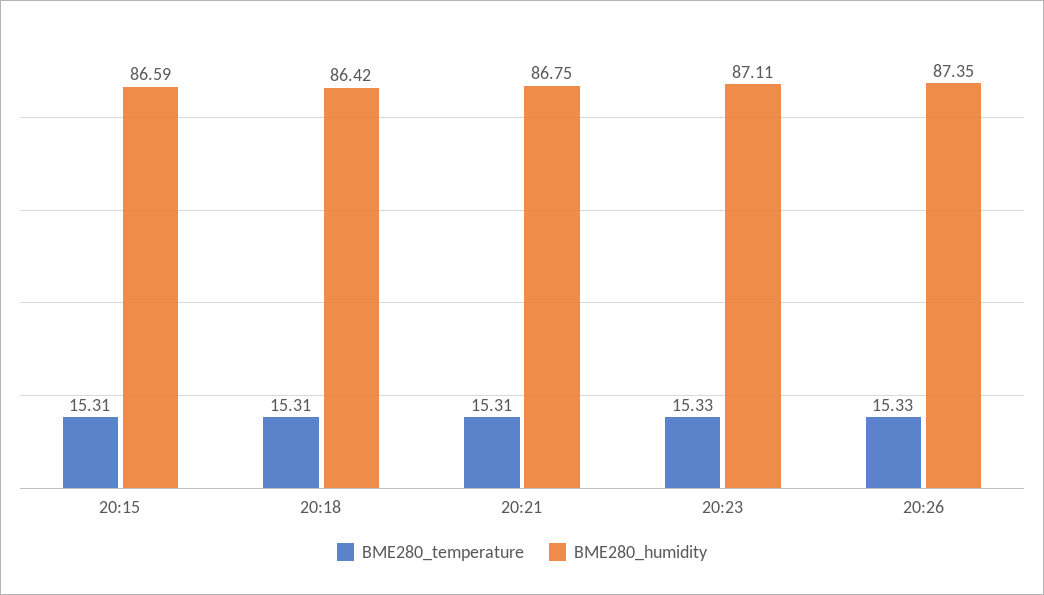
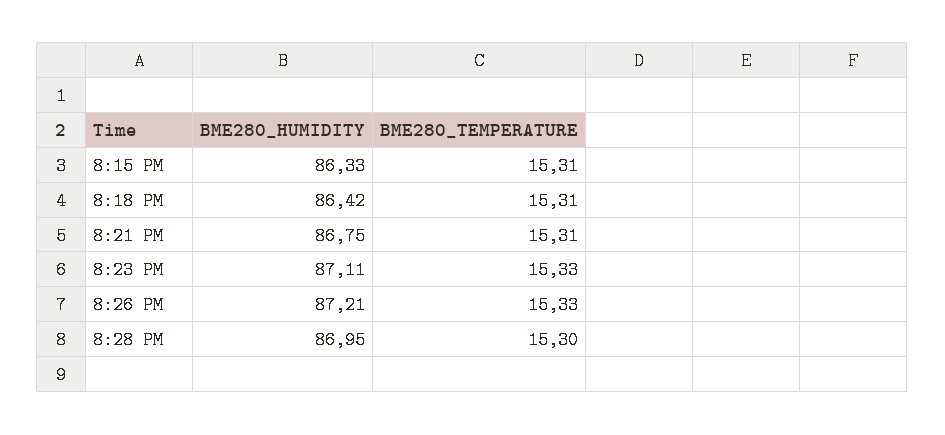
BME280_humidity, 20:15: 86.59 -> 86.33
BME280_humidity, 20:26: 87.35 -> 87.21
BME280_humidity, 8:28 PM: none -> 86.95
BME280_temperature, 8:28 PM: none -> 15.3

